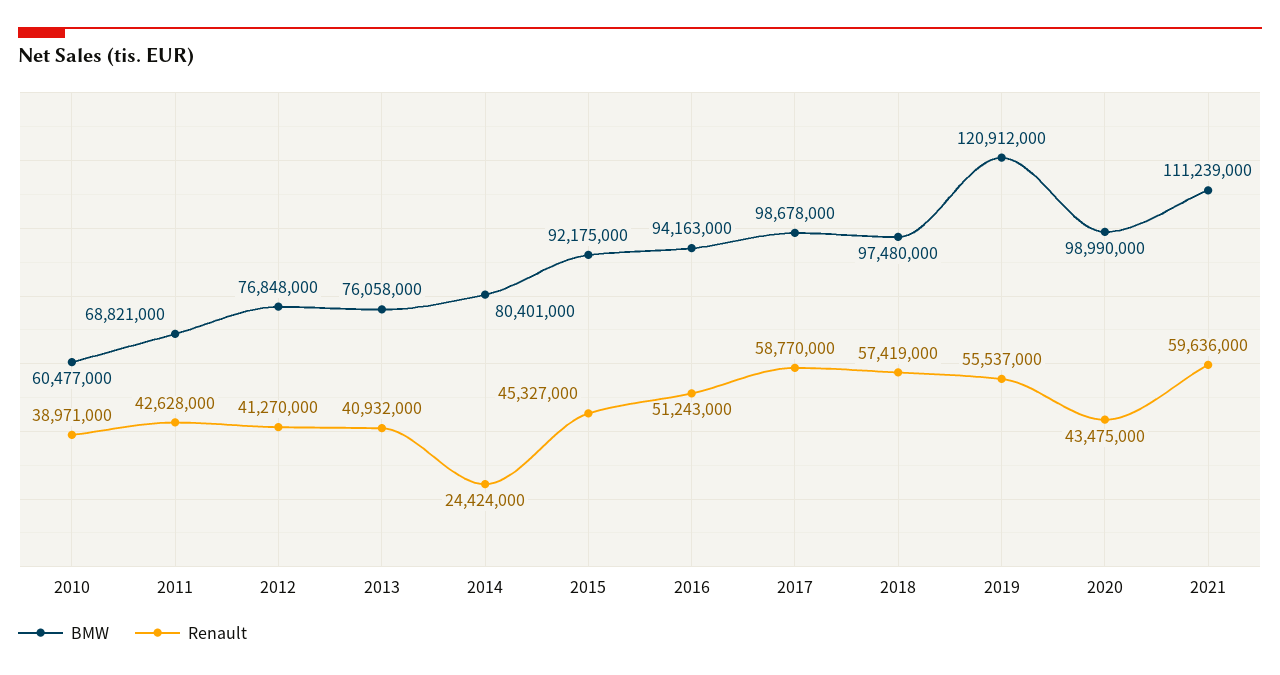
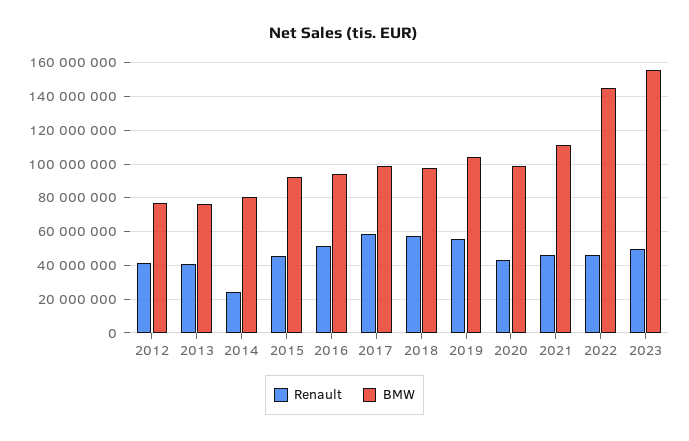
BMW, 2010: 60477000 -> none
Renault, 2010: 38971000 -> none
BMW, 2011: 68821000 -> none
Renault, 2011: 42628000 -> none
BMW, 2019: 120912000 -> 105000000
Renault, 2021: 59636000 -> 45000000
Renault, 2022: none -> 45000000
BMW, 2022: none -> 145000000
Renault, 2023: none -> 50000000
BMW, 2023: none -> 155000000

